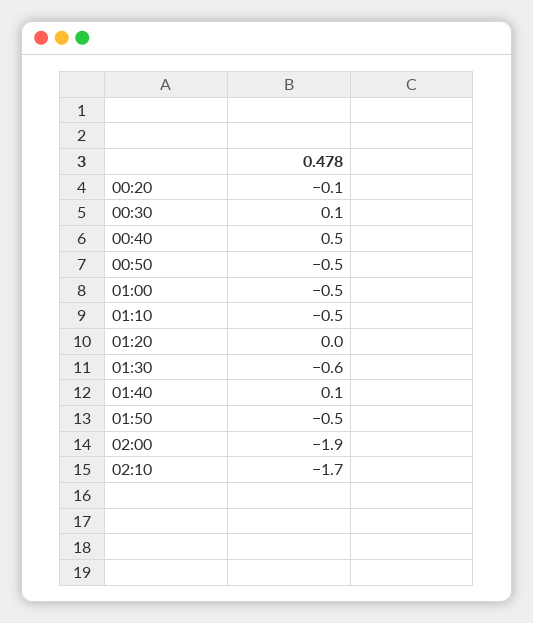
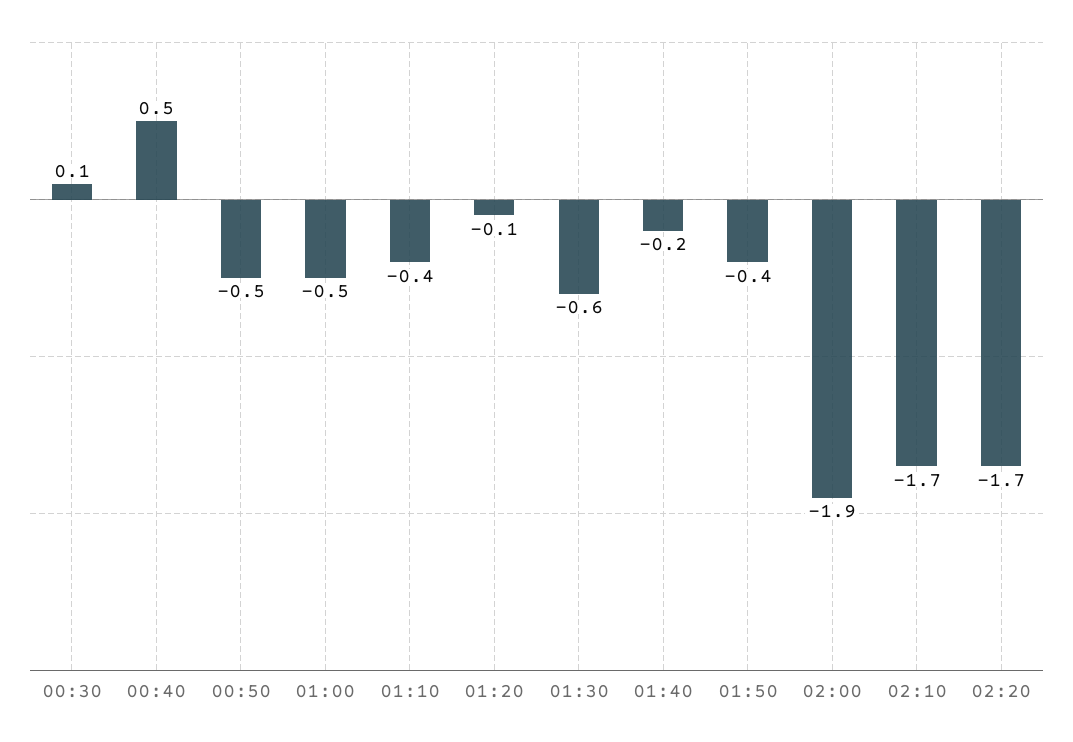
00:20: -0.1 -> none
01:10: -0.5 -> -0.4
01:20: 0 -> -0.1
01:40: 0.1 -> -0.2
01:50: -0.5 -> -0.4
02:20: none -> -1.7

